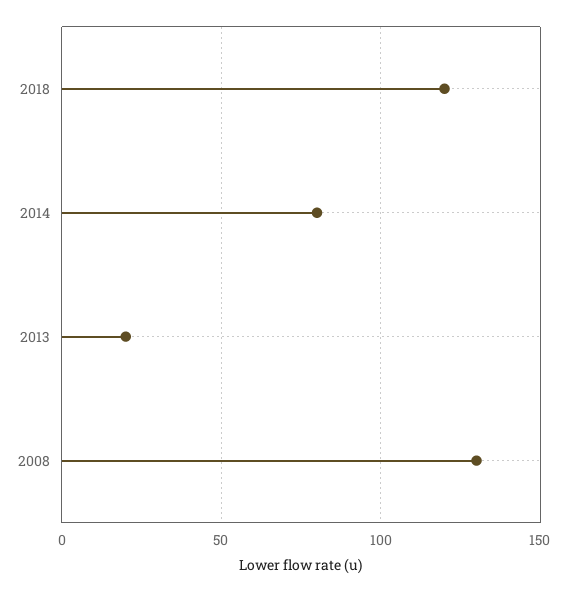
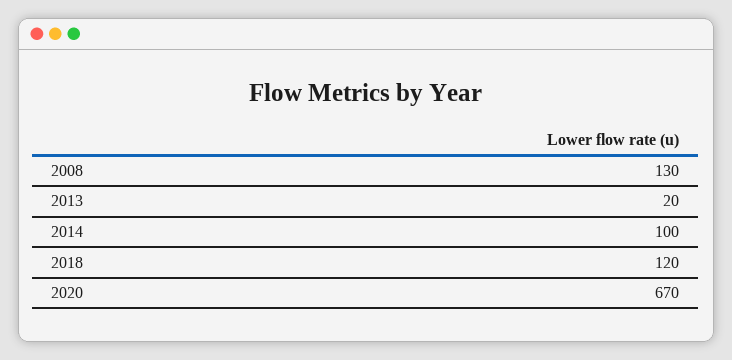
2014: 80 -> 100
2020: none -> 670

